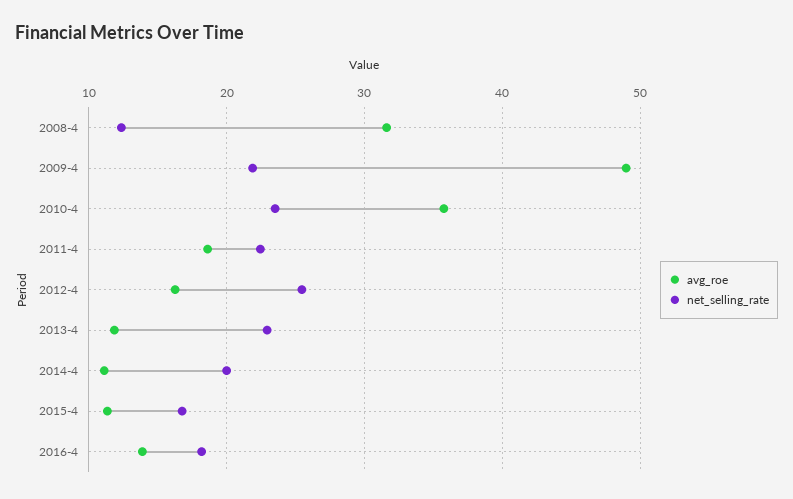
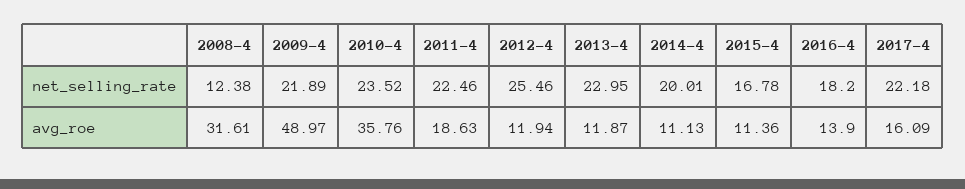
avg_roe, 2012-4: 16 -> 11.94
net_selling_rate, 2017-4: none -> 22.18
avg_roe, 2017-4: none -> 16.09

